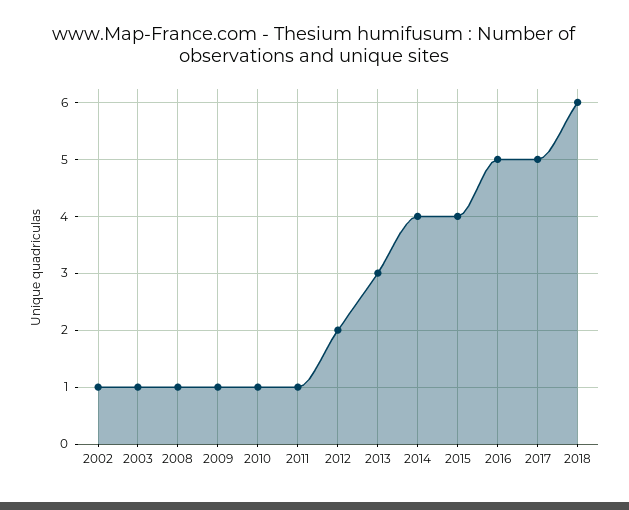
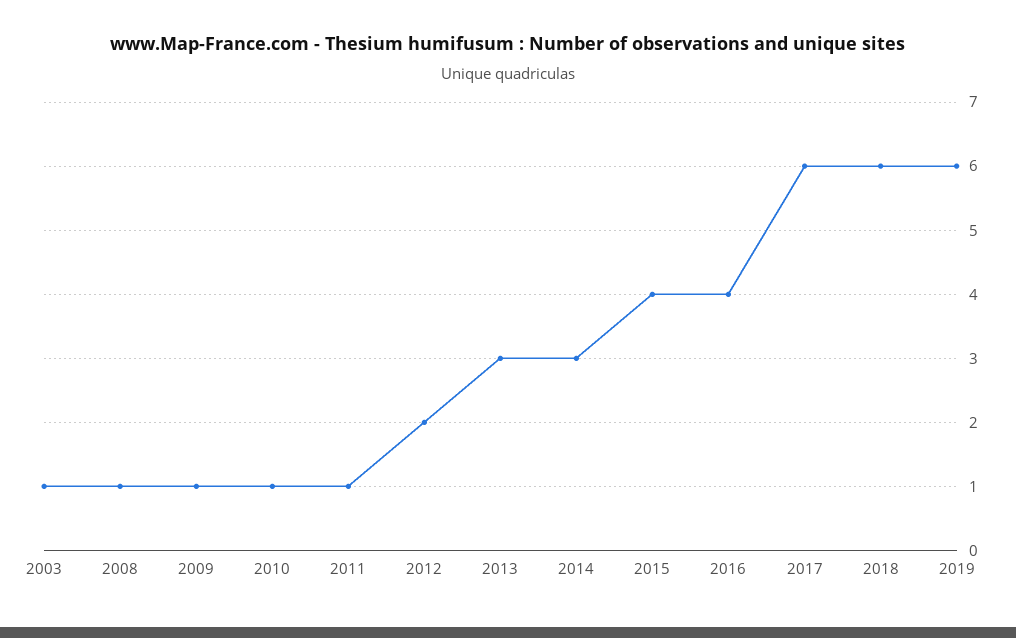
2002: 1 -> none
2014: 4 -> 3
2016: 5 -> 4
2017: 5 -> 6
2019: none -> 6

